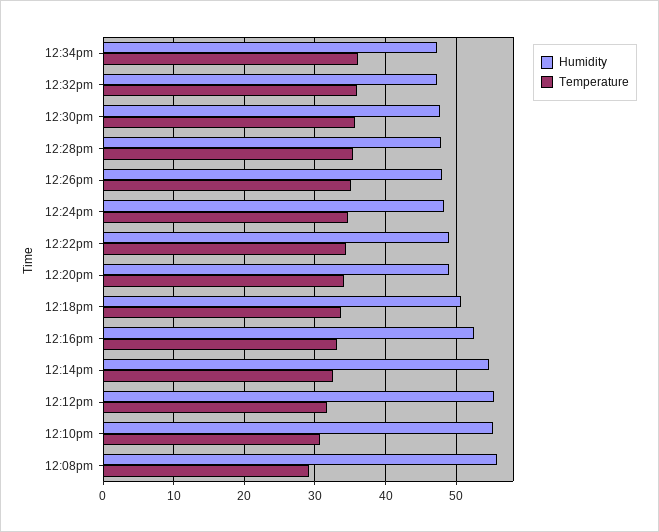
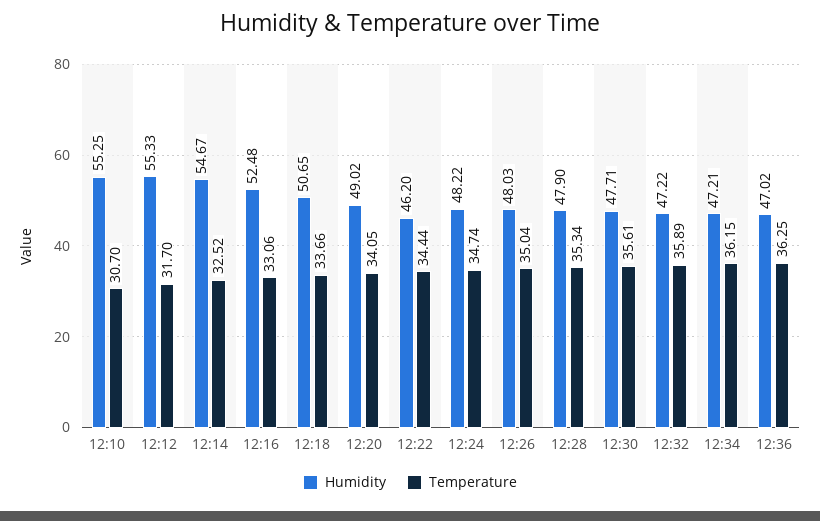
Humidity, 12:22pm: 49 -> 46.2
Humidity, 12:08pm: 56 -> none
Temperature, 12:08pm: 29 -> none
Humidity, 12:36: none -> 47.02
Temperature, 12:36: none -> 36.25

